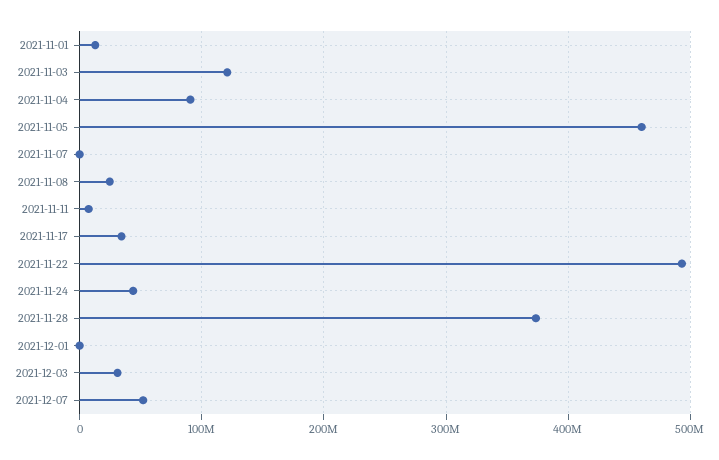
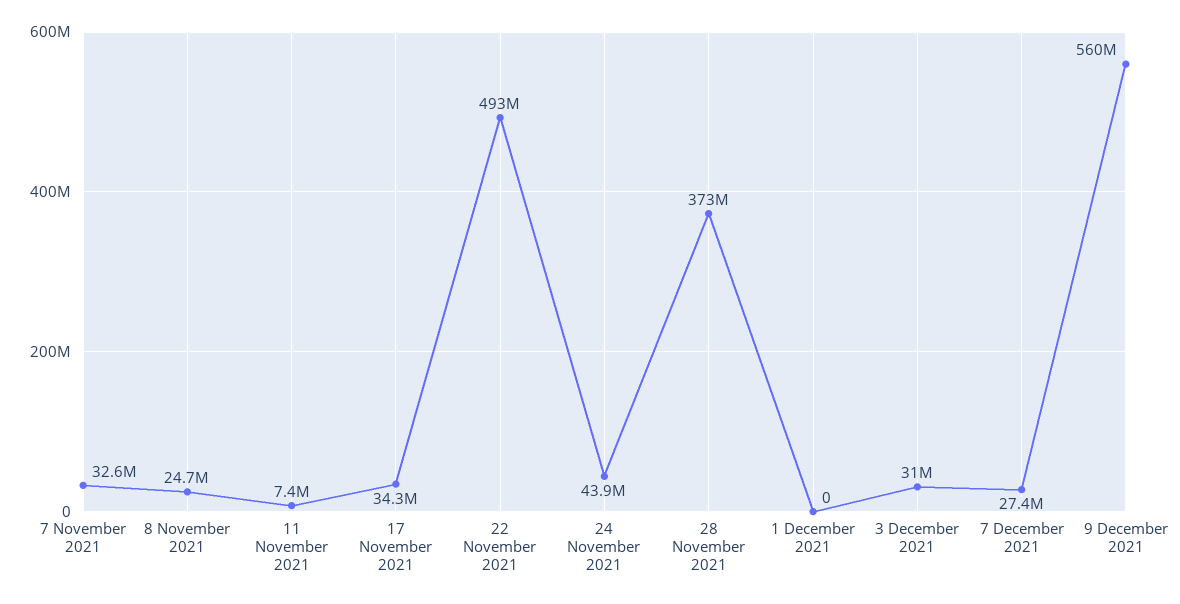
2021-11-01: 10000000 -> none
2021-11-03: 120000000 -> none
2021-11-04: 90000000 -> none
2021-11-05: 460000000 -> none
2021-11-07: 0 -> 32600000
2021-12-07: 50000000 -> 27400000
9 December 2021: none -> 560000000

